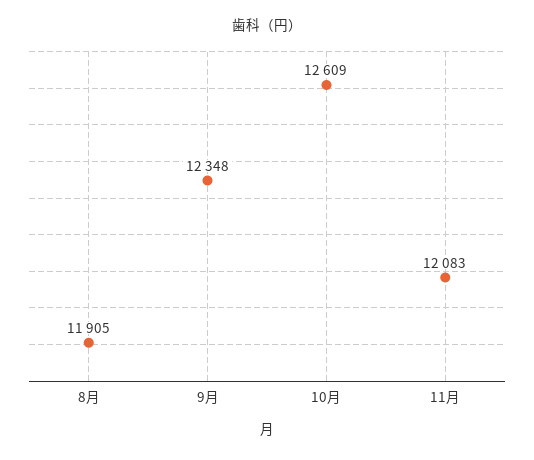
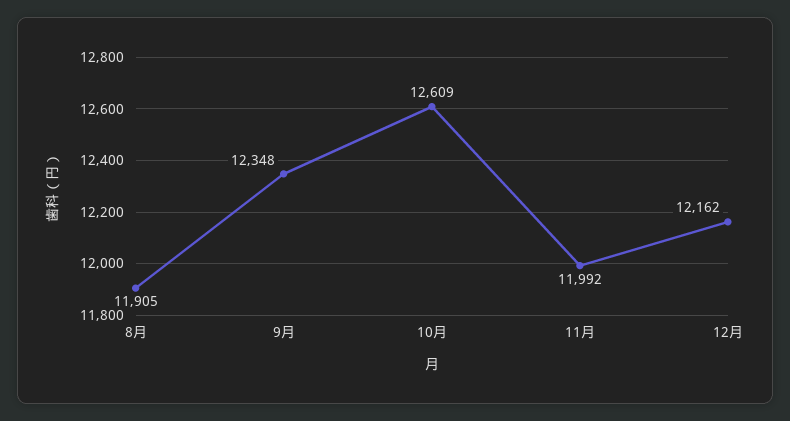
11月: 12083 -> 11992
12月: none -> 12162

